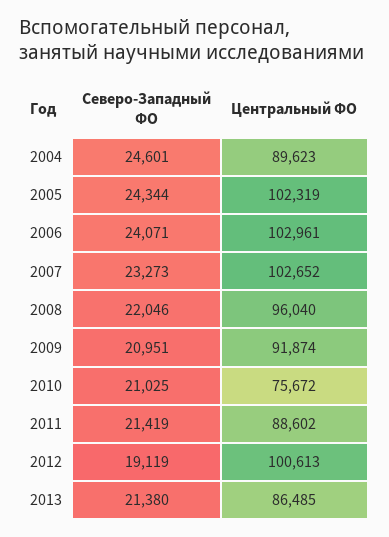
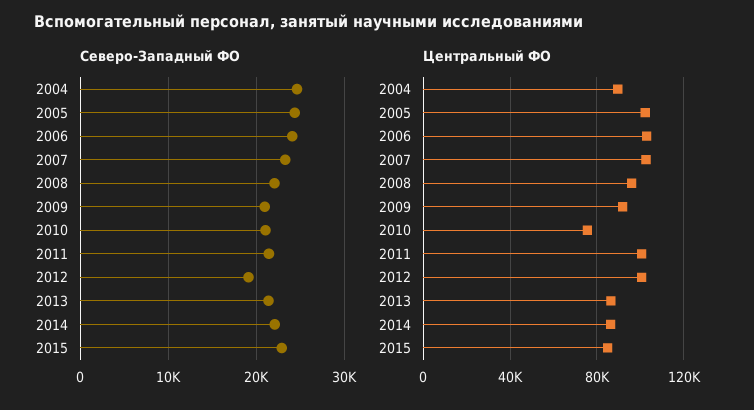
Центральный ФО, 2011: 88602 -> 100000
Северо-Западный ФО, 2014: none -> 22000
Северо-Западный ФО, 2015: none -> 23000
Центральный ФО, 2014: none -> 85000
Центральный ФО, 2015: none -> 85000

